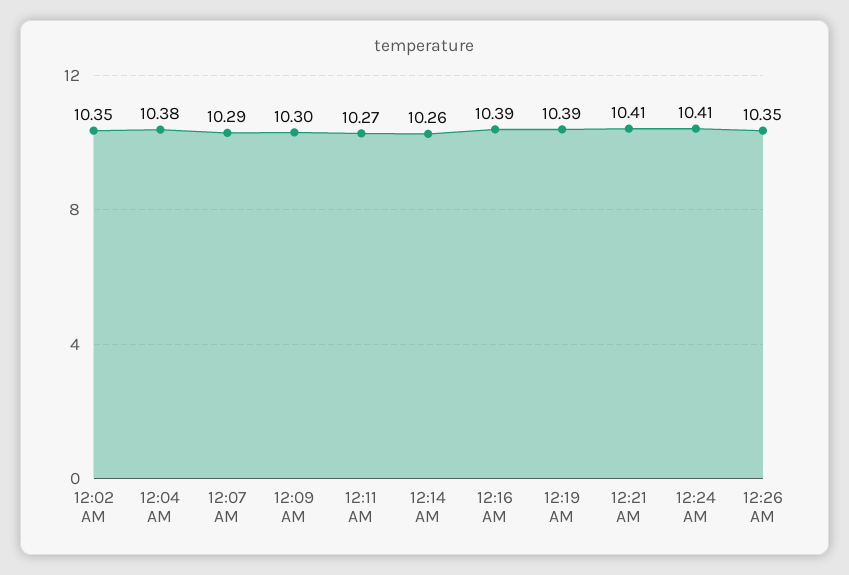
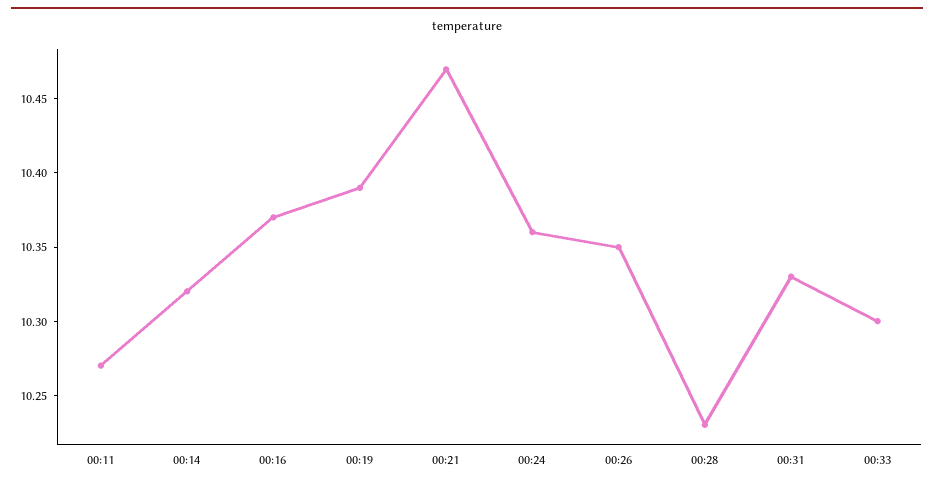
12:02 AM: 10.35 -> none
12:04 AM: 10.38 -> none
12:07 AM: 10.29 -> none
12:09 AM: 10.3 -> none
12:14 AM: 10.26 -> 10.32
12:16 AM: 10.39 -> 10.37
12:21 AM: 10.41 -> 10.47
12:24 AM: 10.41 -> 10.36
00:28: none -> 10.23
00:31: none -> 10.33
00:33: none -> 10.3

